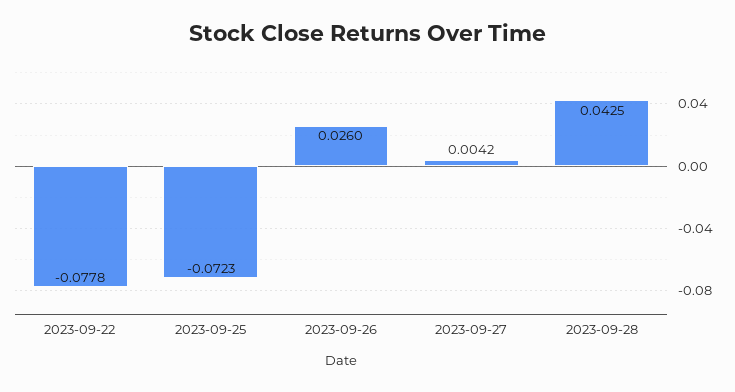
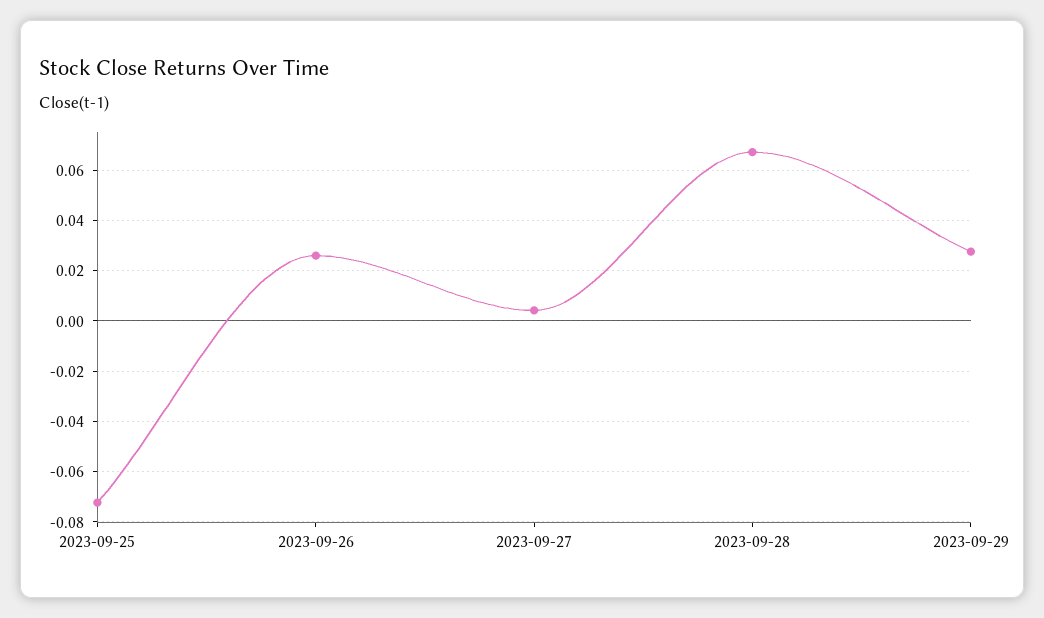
2023-09-22: -0.0778 -> none
2023-09-28: 0.0425 -> 0.0675
2023-09-29: none -> 0.0275

